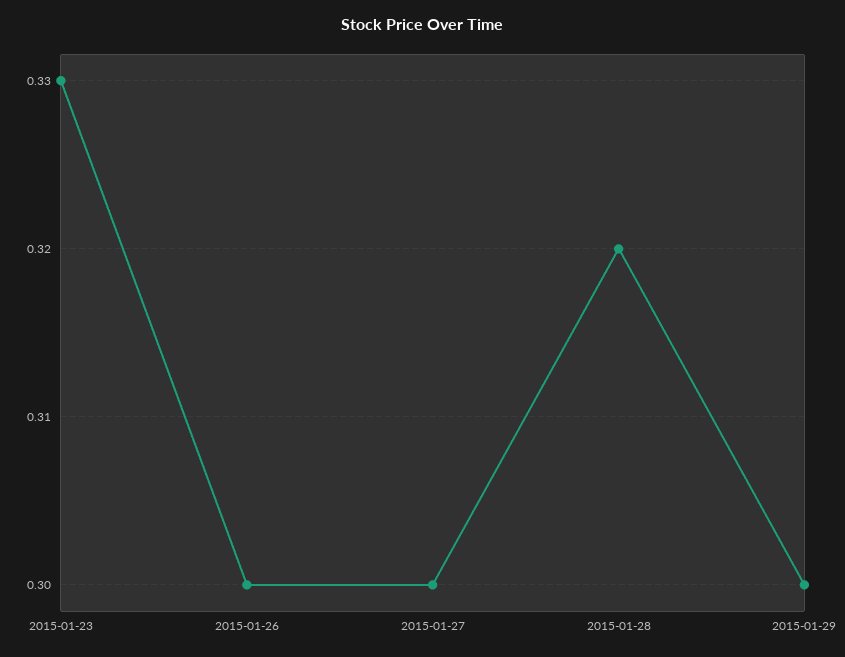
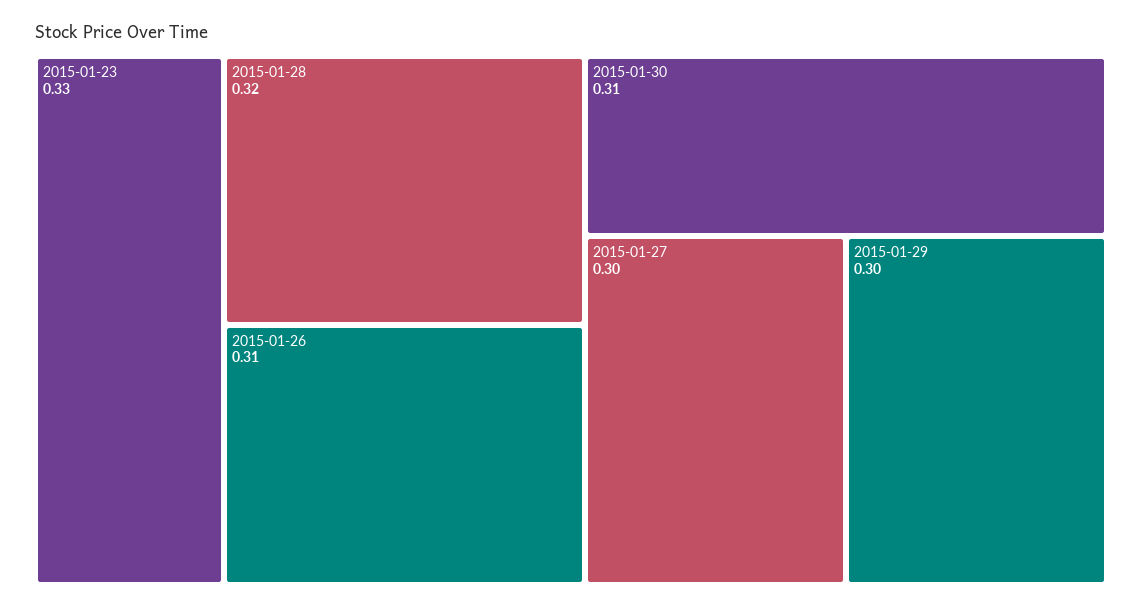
2015-01-26: 0.3 -> 0.31
2015-01-30: none -> 0.31

